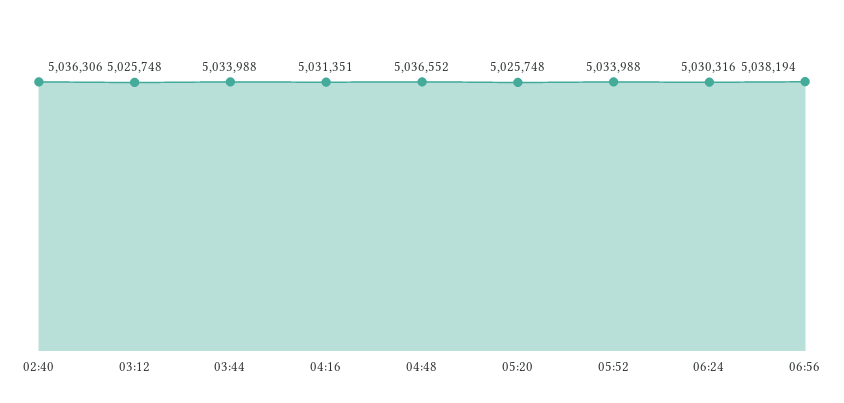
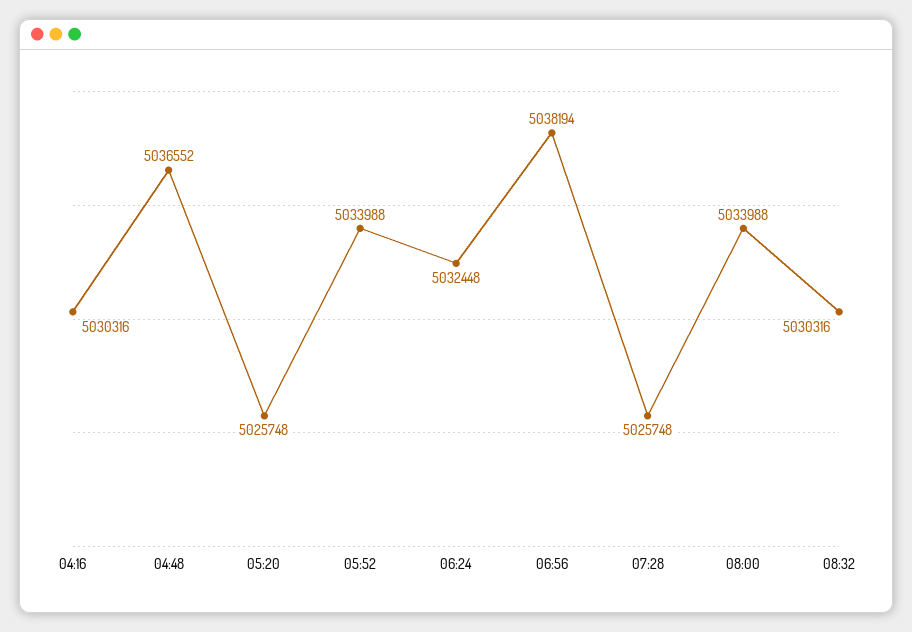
02:40: 5036306 -> none
03:12: 5025748 -> none
03:44: 5033988 -> none
04:16: 5031351 -> 5030316
06:24: 5030316 -> 5032448
07:28: none -> 5025748
08:00: none -> 5033988
08:32: none -> 5030316

